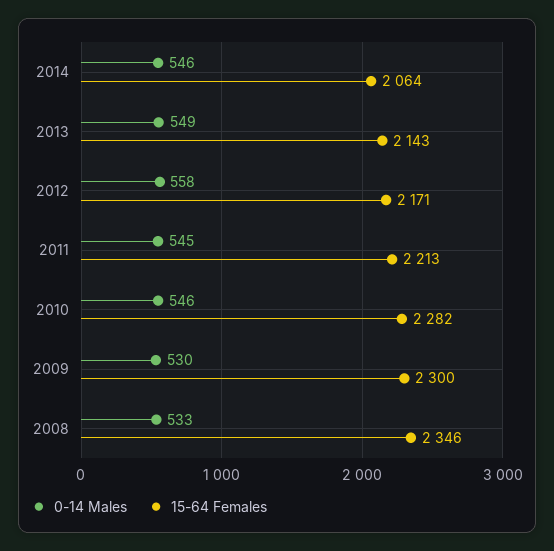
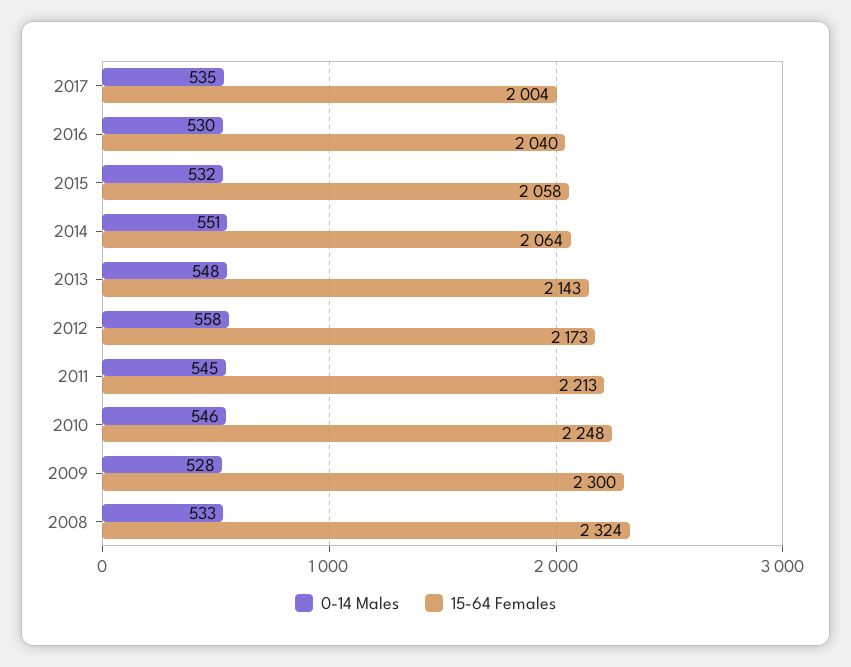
0-14 Males, 2014: 546 -> 551
0-14 Males, 2013: 549 -> 548
15-64 Females, 2012: 2171 -> 2173
15-64 Females, 2010: 2282 -> 2248
0-14 Males, 2009: 530 -> 528
15-64 Females, 2008: 2346 -> 2324
0-14 Males, 2017: none -> 535
15-64 Females, 2017: none -> 2004
0-14 Males, 2016: none -> 530
15-64 Females, 2016: none -> 2040
0-14 Males, 2015: none -> 532
15-64 Females, 2015: none -> 2058

